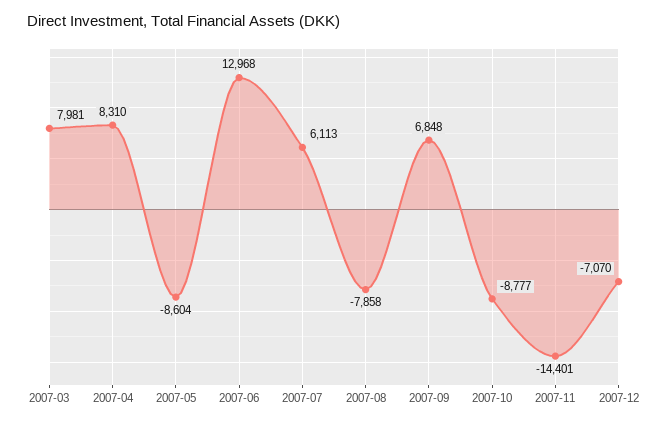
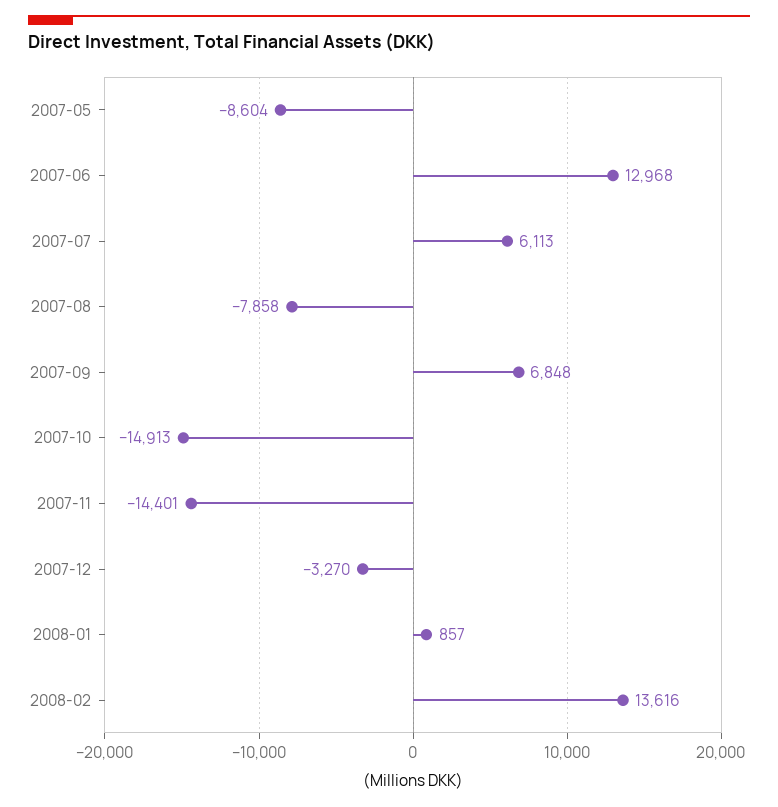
2007-03: 7981 -> none
2007-04: 8310 -> none
2007-10: -8777 -> -14913
2007-12: -7070 -> -3270
2008-01: none -> 857
2008-02: none -> 13616

